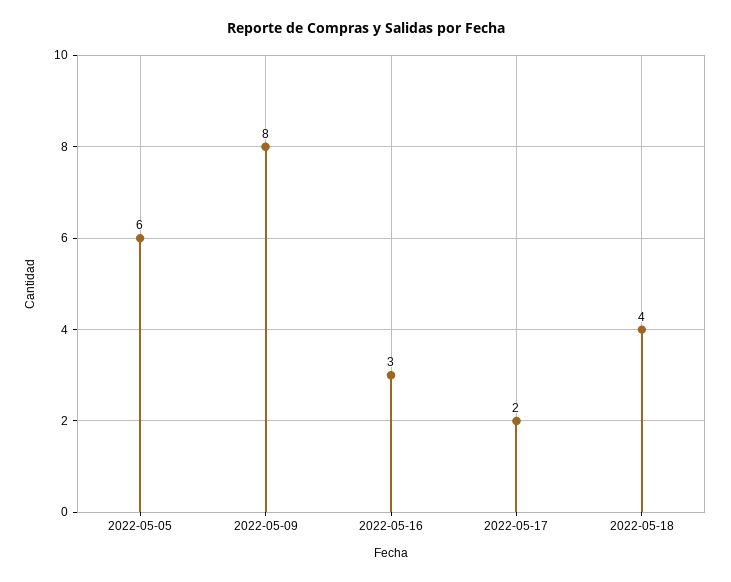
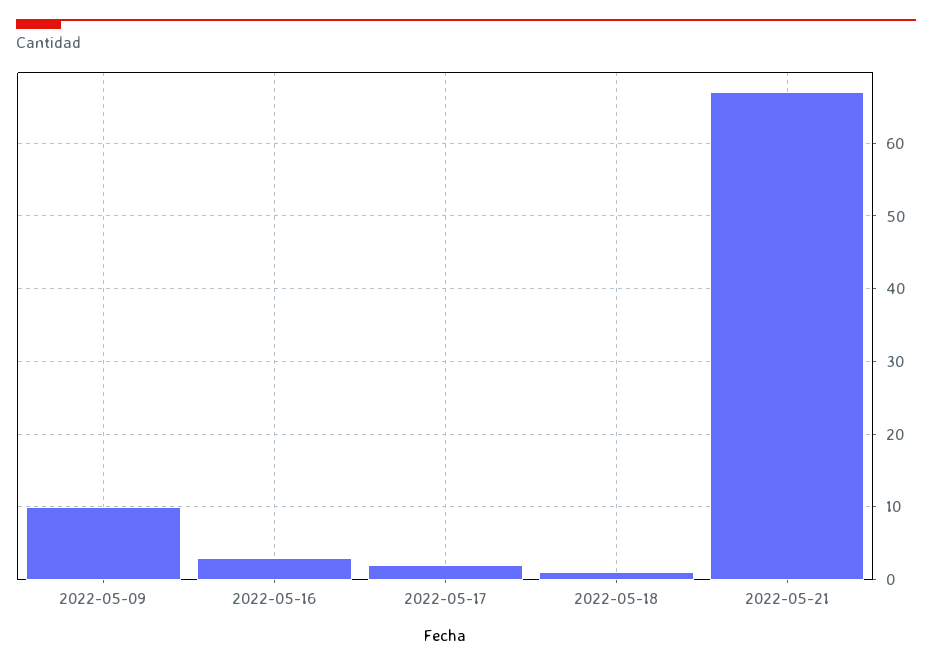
2022-05-05: 6 -> none
2022-05-09: 8 -> 10
2022-05-18: 4 -> 1
2022-05-21: none -> 67

